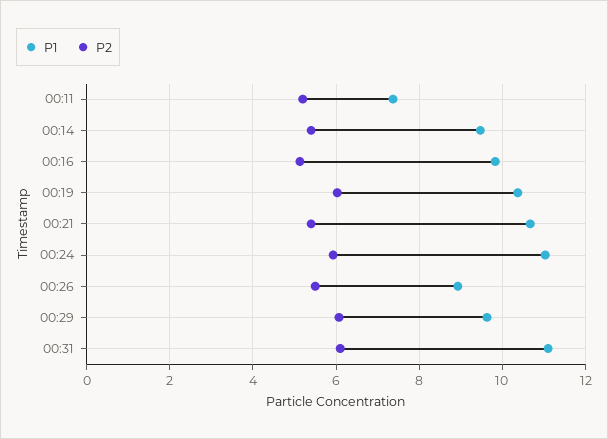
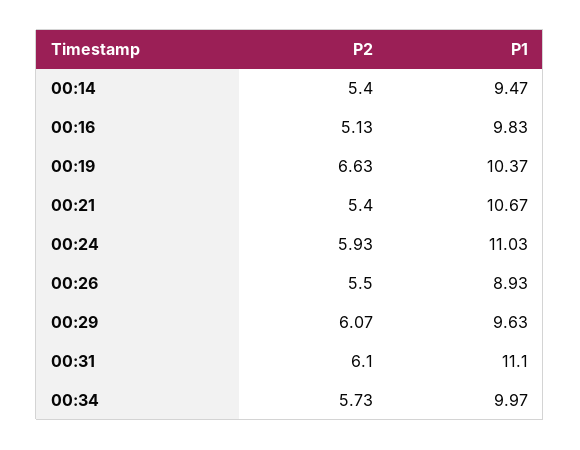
P1, 00:11: 7.4 -> none
P2, 00:11: 5.2 -> none
P2, 00:19: 6 -> 6.63
P2, 00:34: none -> 5.73
P1, 00:34: none -> 9.97

